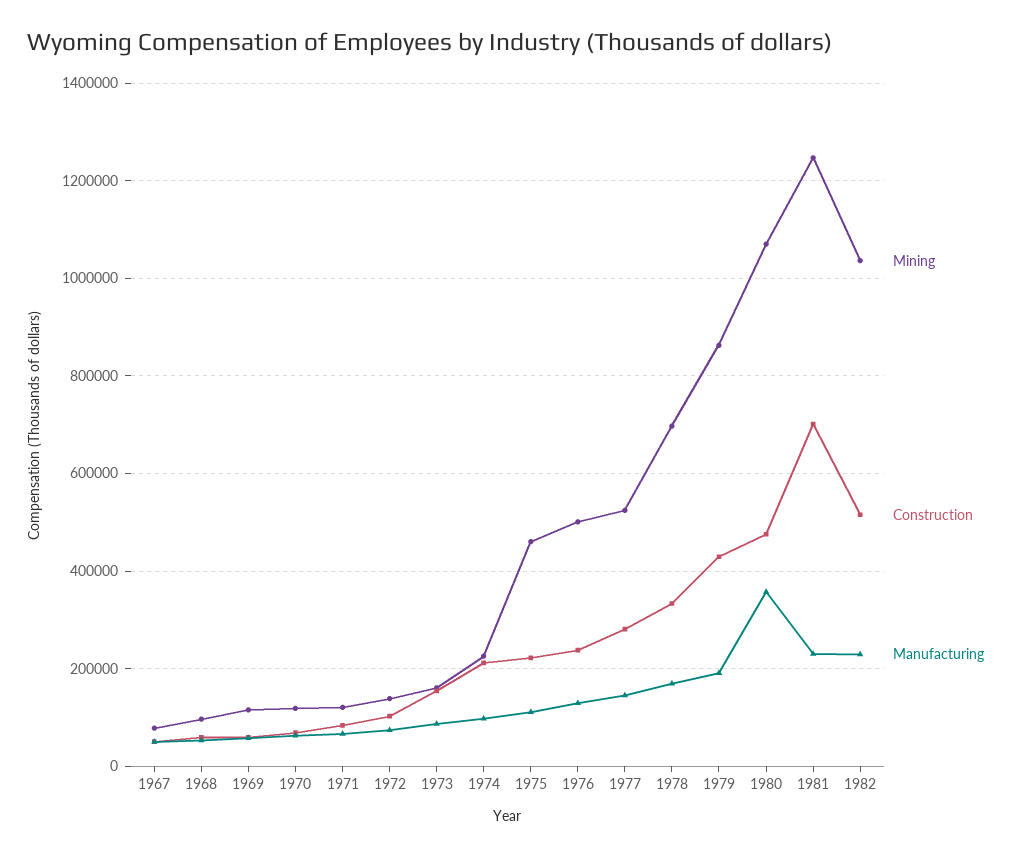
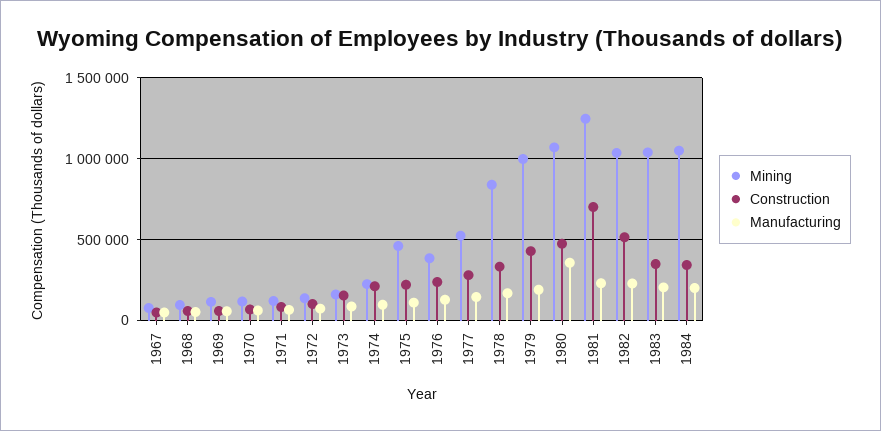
Mining, 1976: 500000 -> 400000
Mining, 1978: 700000 -> 850000
Mining, 1979: 860000 -> 1000000
Mining, 1983: none -> 1050000
Construction, 1983: none -> 350000
Manufacturing, 1983: none -> 200000
Mining, 1984: none -> 1050000
Construction, 1984: none -> 350000
Manufacturing, 1984: none -> 200000

